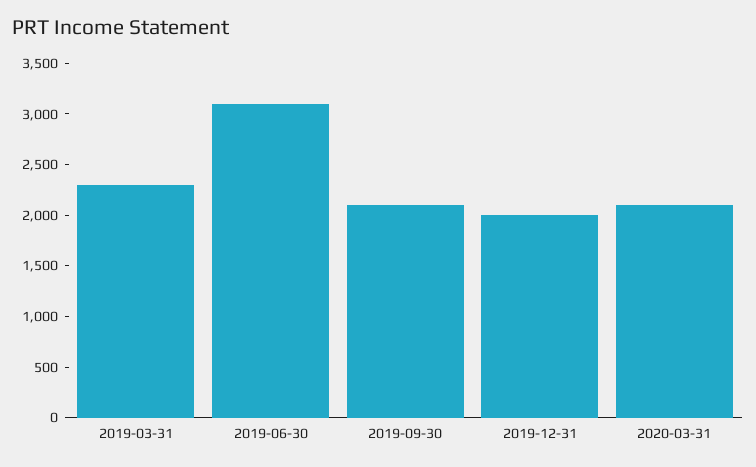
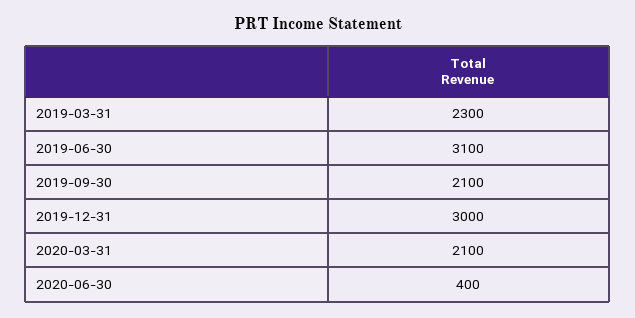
2019-12-31: 2000 -> 3000
2020-06-30: none -> 400

